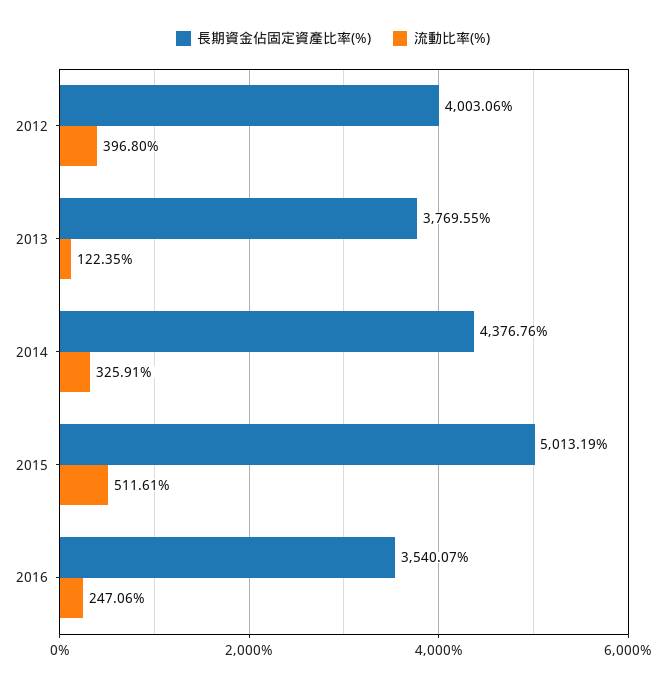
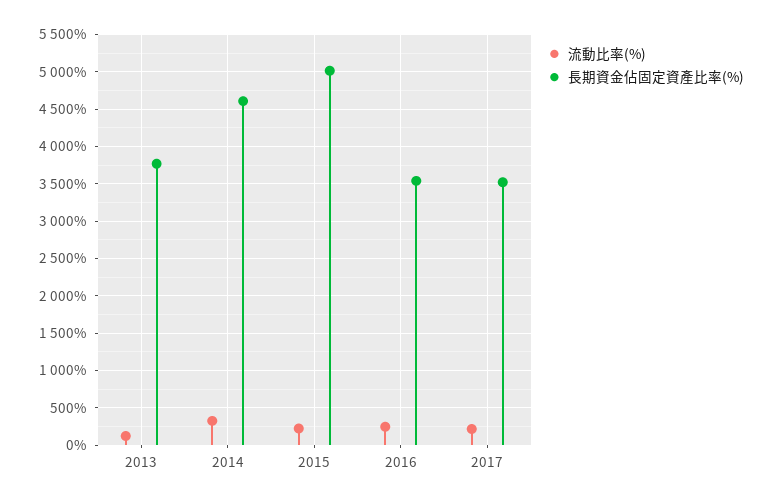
長期資金佔固定資產比率(%), 2012: 4003.06 -> none
流動比率(%), 2012: 396.8 -> none
長期資金佔固定資產比率(%), 2014: 4376.76 -> 4600
流動比率(%), 2015: 511.61 -> 200
流動比率(%), 2017: none -> 200
長期資金佔固定資產比率(%), 2017: none -> 3500

